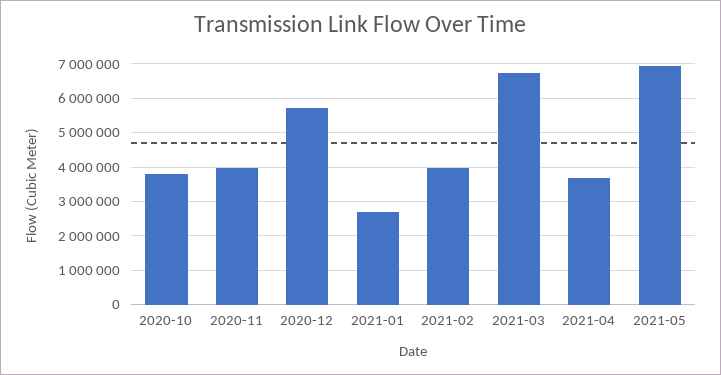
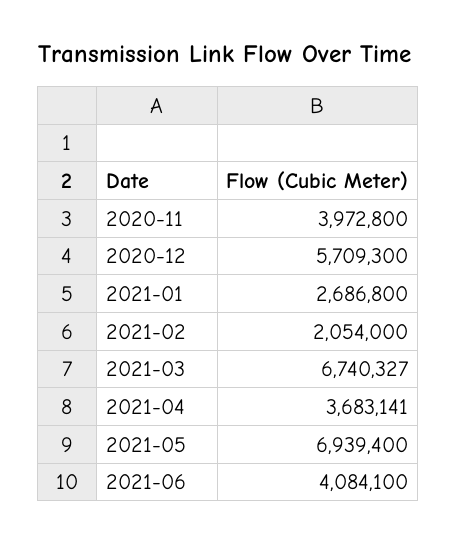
2020-10: 3800000 -> none
2021-02: 4000000 -> 2054000
2021-06: none -> 4084100

